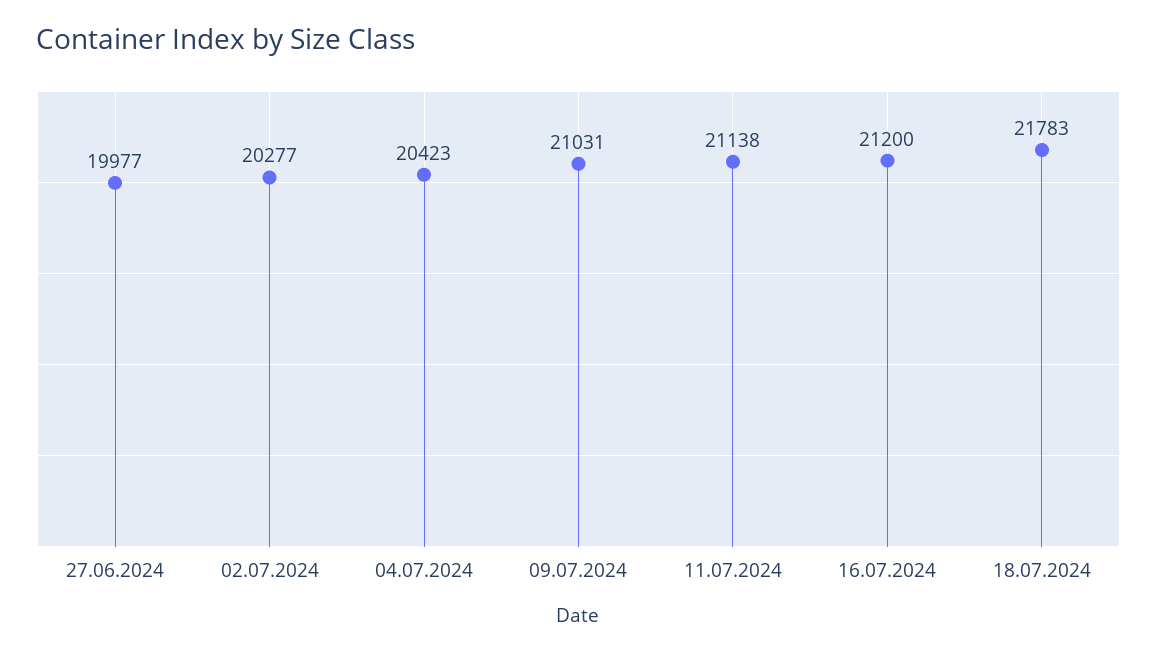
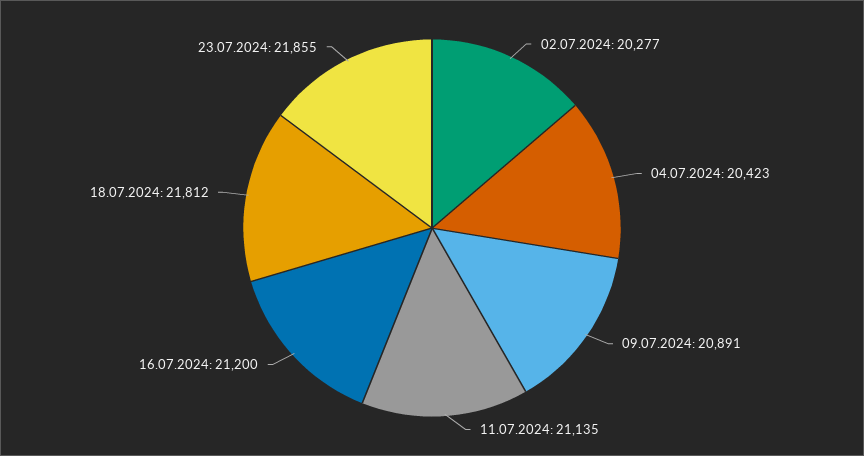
27.06.2024: 19977 -> none
09.07.2024: 21031 -> 20891
11.07.2024: 21138 -> 21135
18.07.2024: 21783 -> 21812
23.07.2024: none -> 21855

